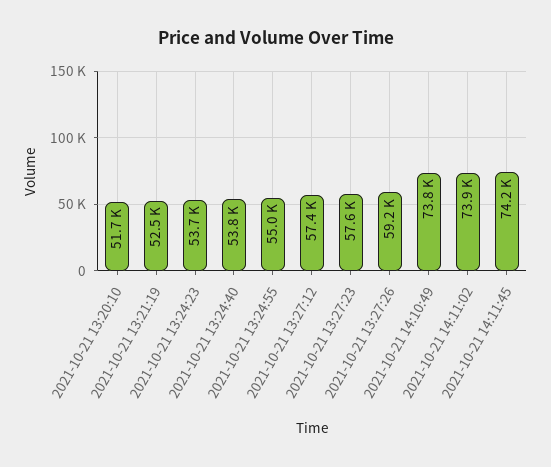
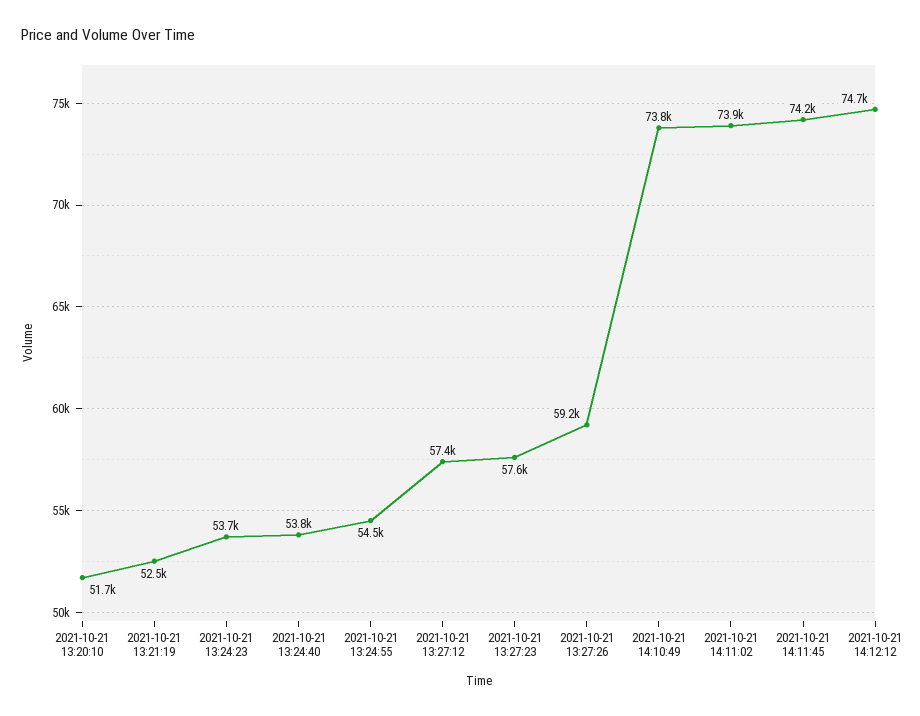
2021-10-21 13:24:55: 55000 -> 54500
2021-10-21 14:12:12: none -> 74700

